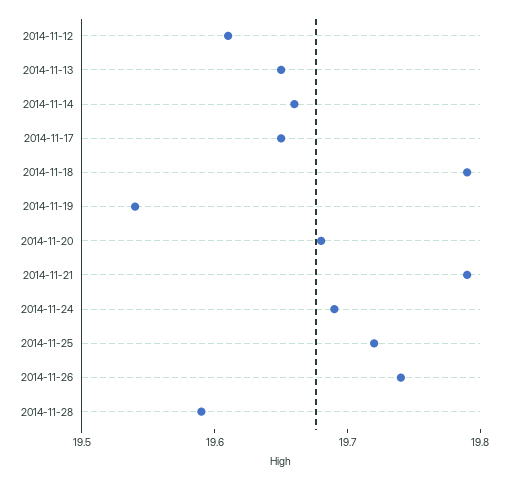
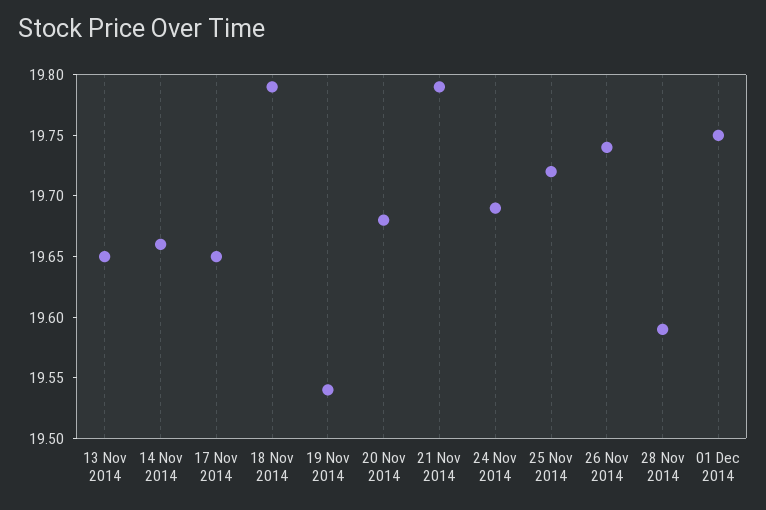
2014-11-12: 19.61 -> none
01 Dec 2014: none -> 19.75

